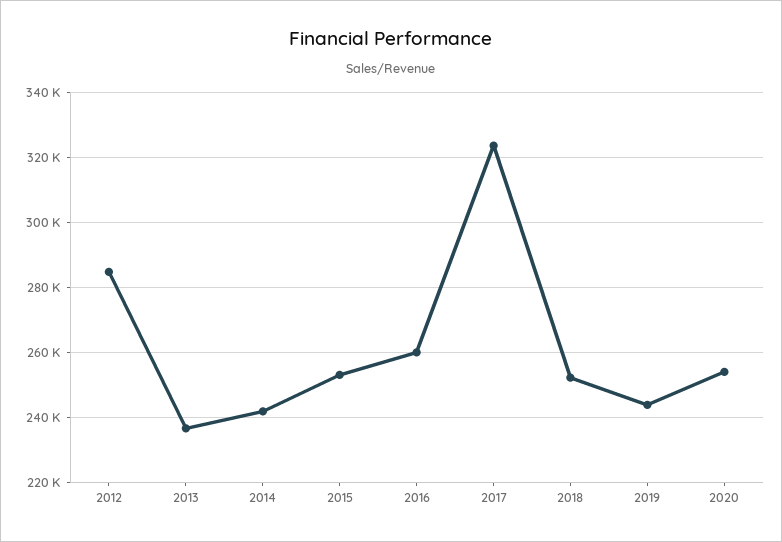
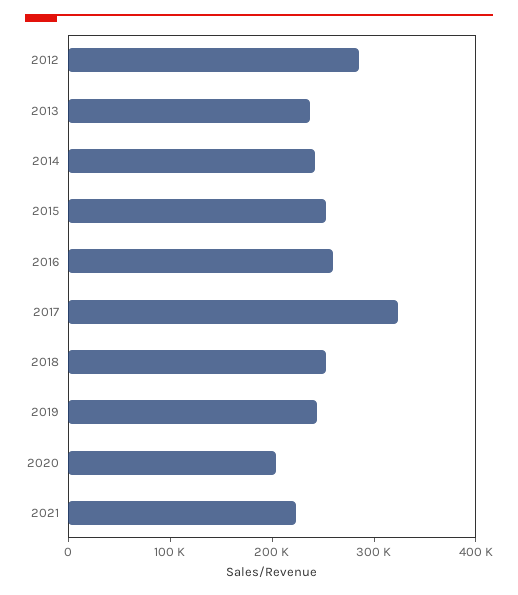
2020: 254000 -> 200000
2021: none -> 220000

